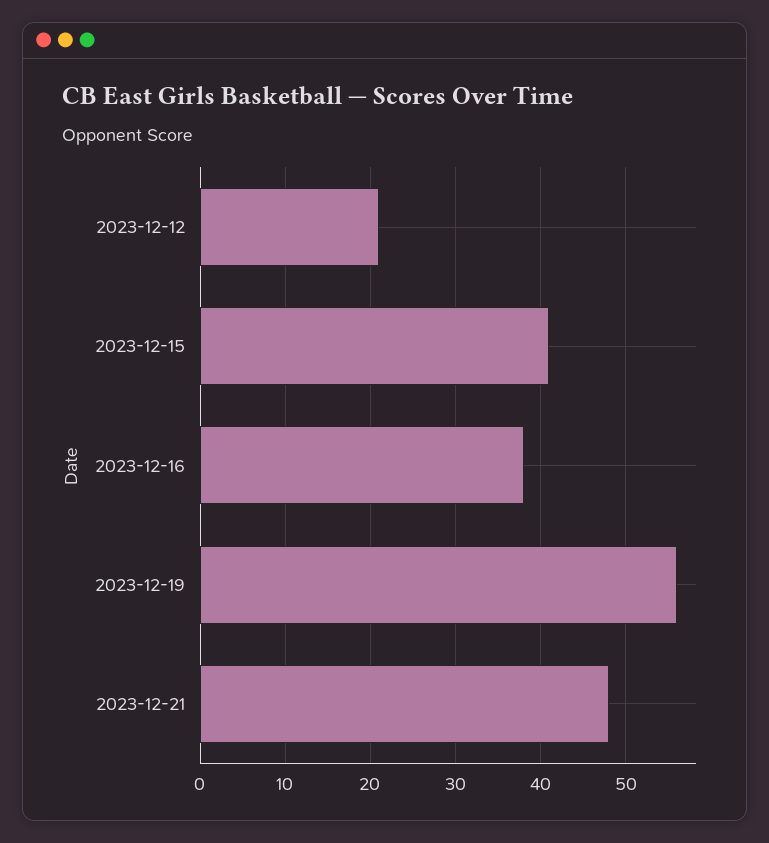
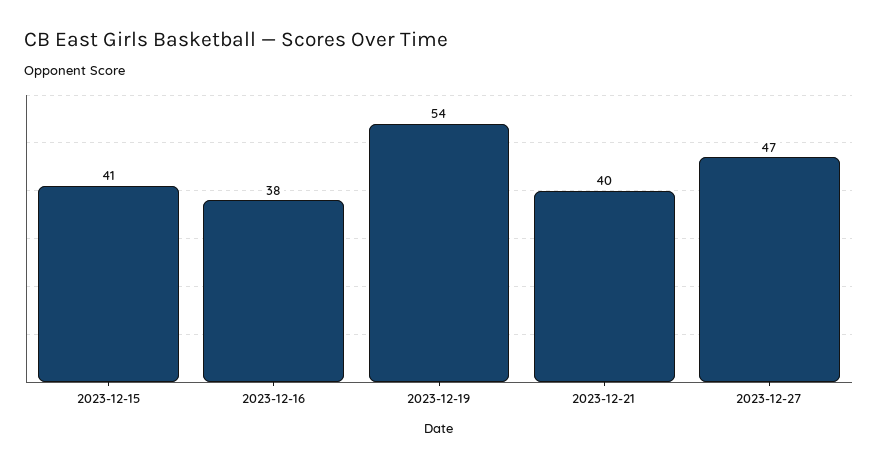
2023-12-12: 21 -> none
2023-12-19: 56 -> 54
2023-12-21: 48 -> 40
2023-12-27: none -> 47

